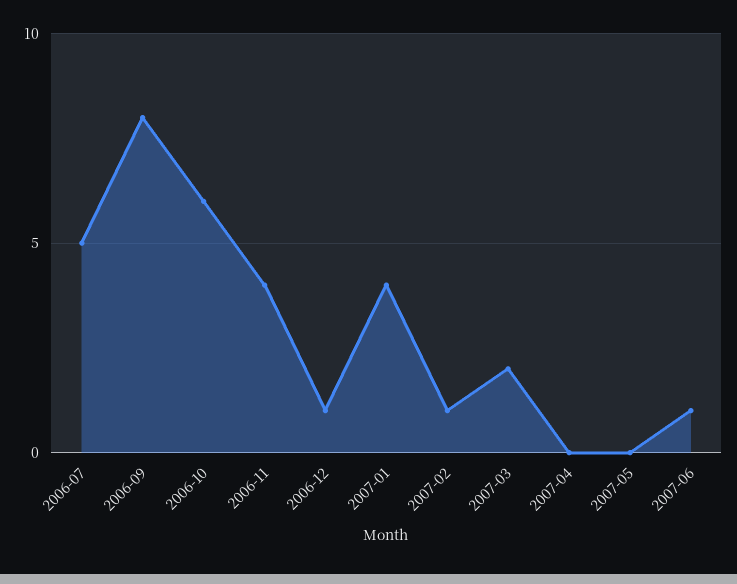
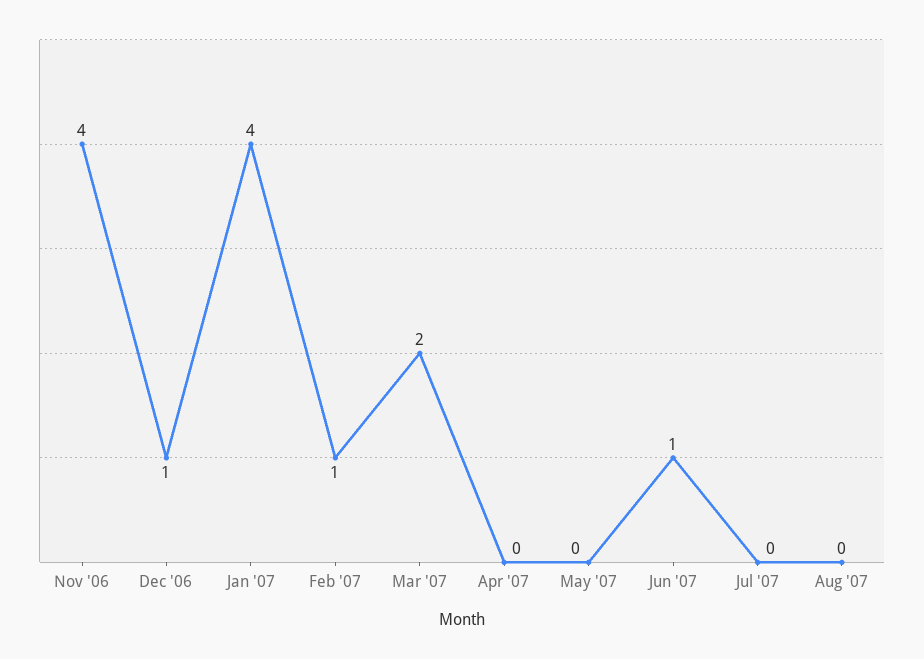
2006-07: 5 -> none
2006-09: 8 -> none
2006-10: 6 -> none
Jul '07: none -> 0
Aug '07: none -> 0

